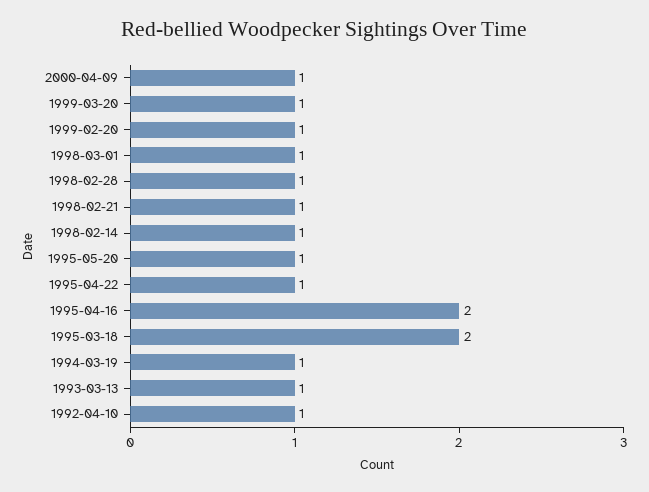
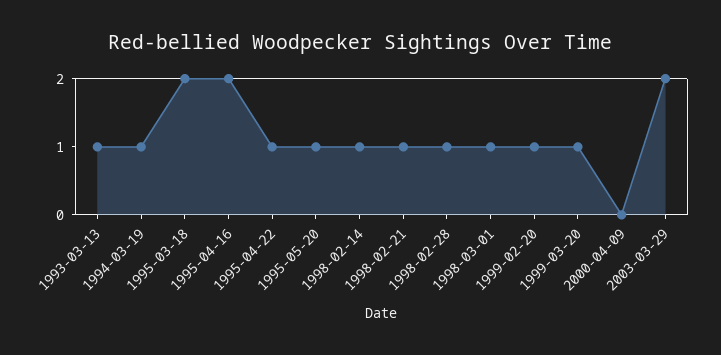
2000-04-09: 1 -> 0
1992-04-10: 1 -> none
2003-03-29: none -> 2

